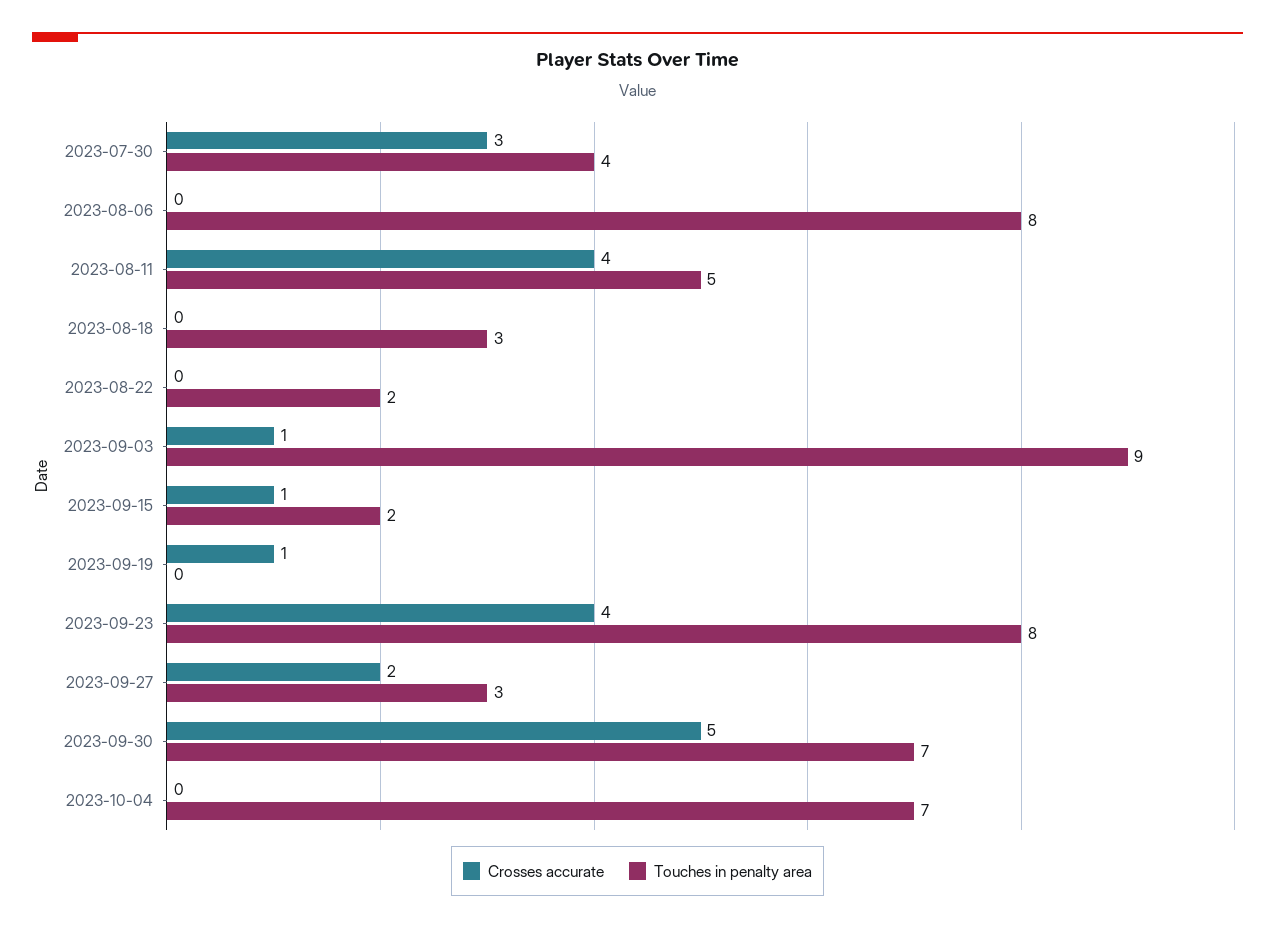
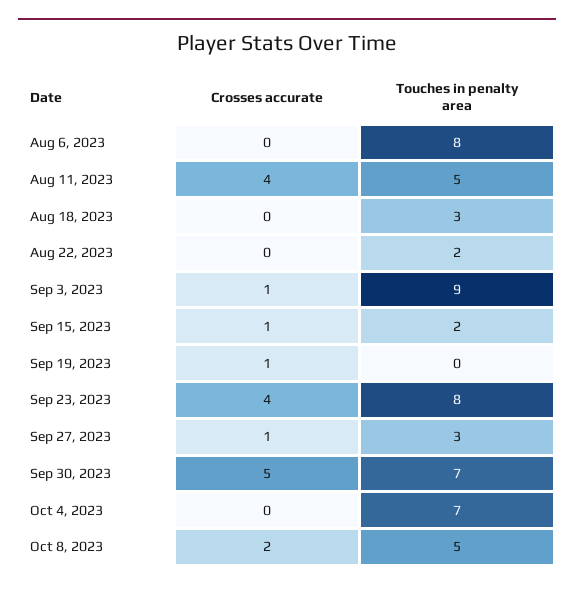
Crosses accurate, 2023-07-30: 3 -> none
Touches in penalty area, 2023-07-30: 4 -> none
Crosses accurate, 2023-09-27: 2 -> 1
Crosses accurate, Oct 8, 2023: none -> 2
Touches in penalty area, Oct 8, 2023: none -> 5

